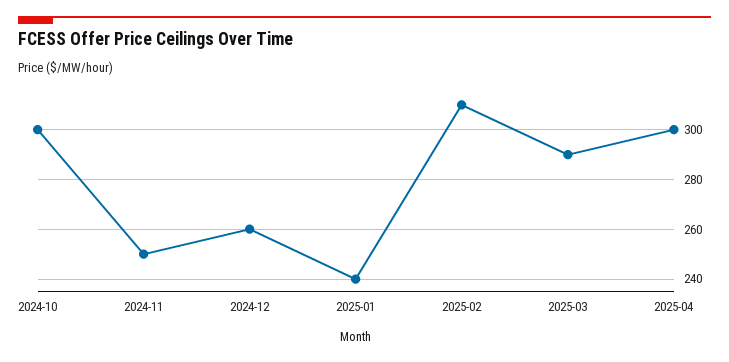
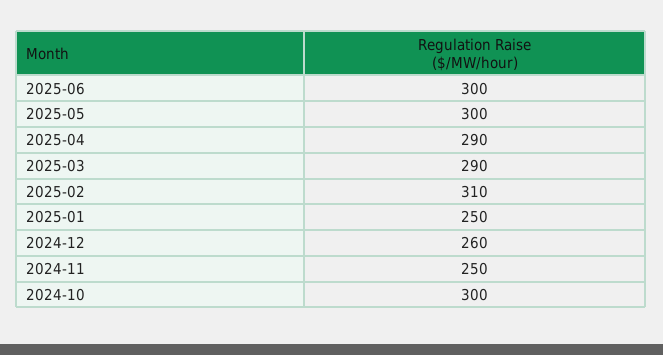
2025-01: 240 -> 250
2025-04: 300 -> 290
2025-06: none -> 300
2025-05: none -> 300

